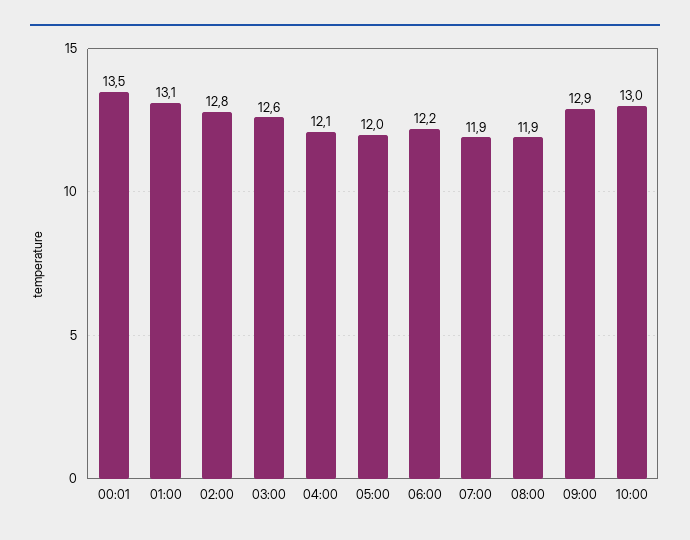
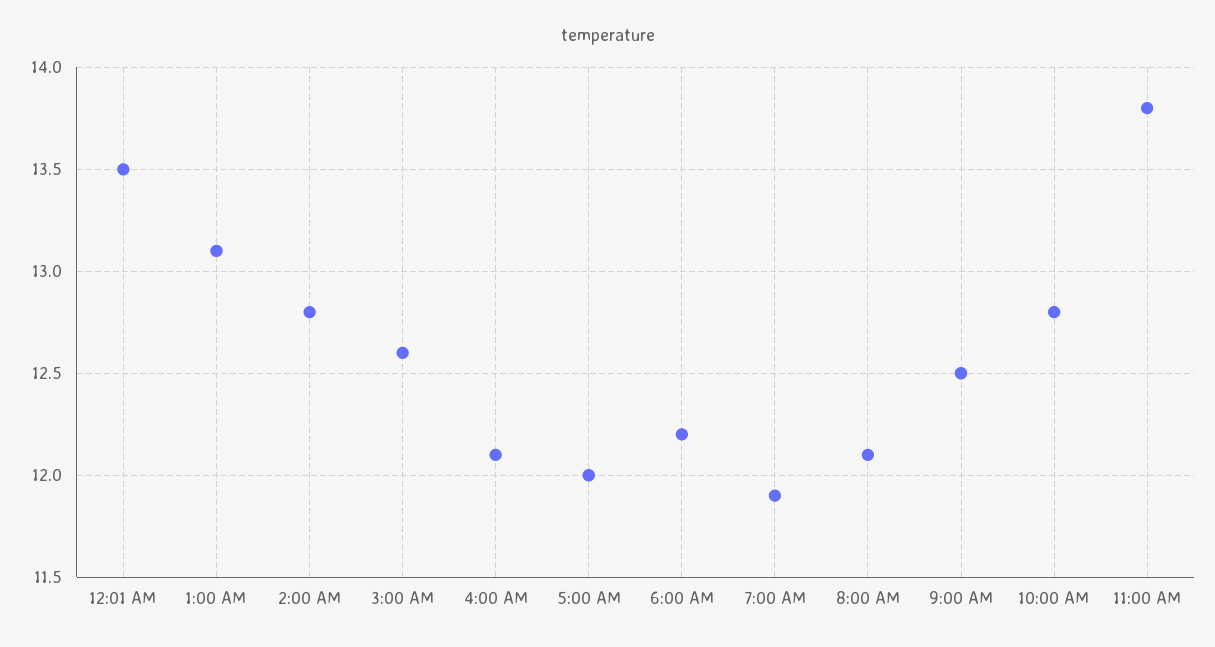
08:00: 11.9 -> 12.1
09:00: 12.9 -> 12.5
10:00: 13 -> 12.8
11:00 AM: none -> 13.8

